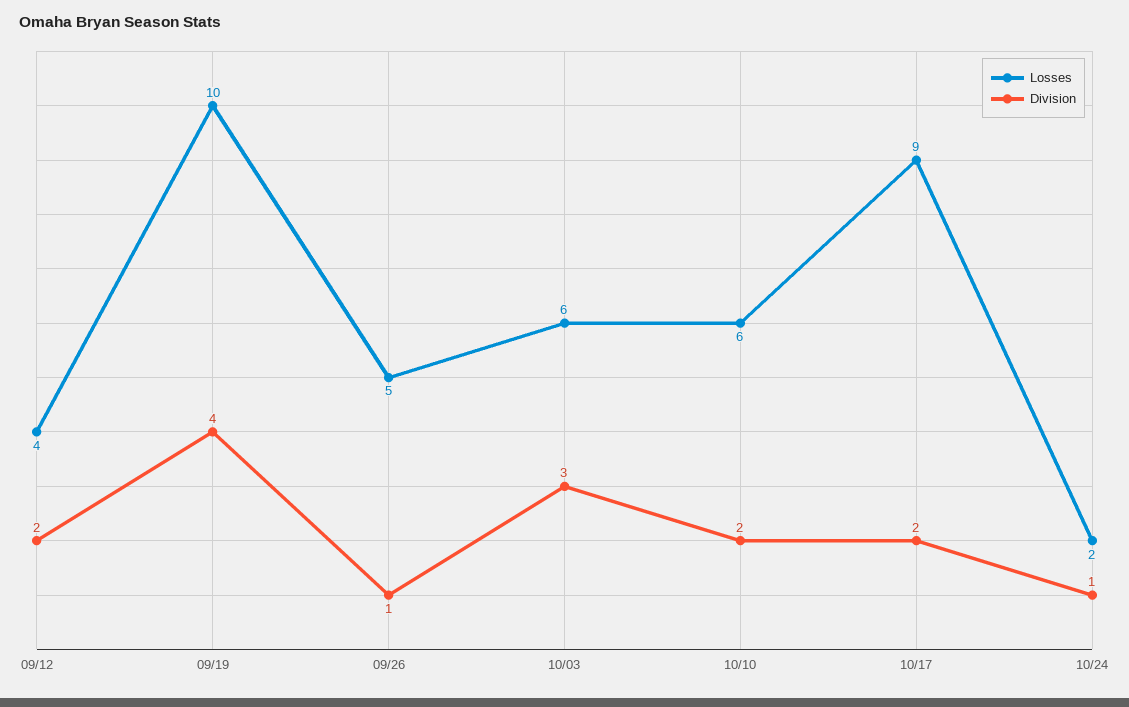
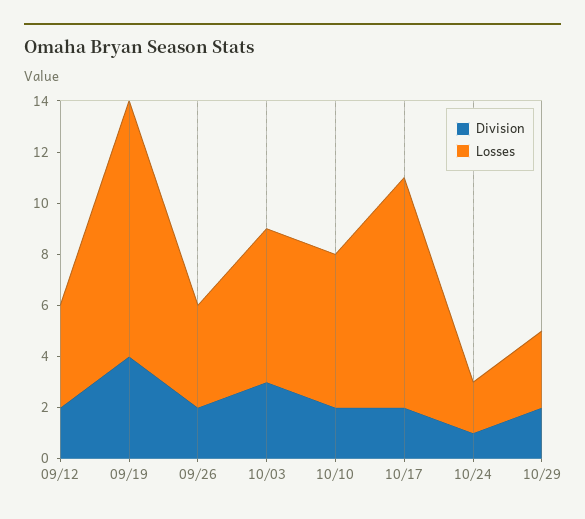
Losses, 09/26: 5 -> 4
Division, 09/26: 1 -> 2
Division, 10/29: none -> 2
Losses, 10/29: none -> 3

